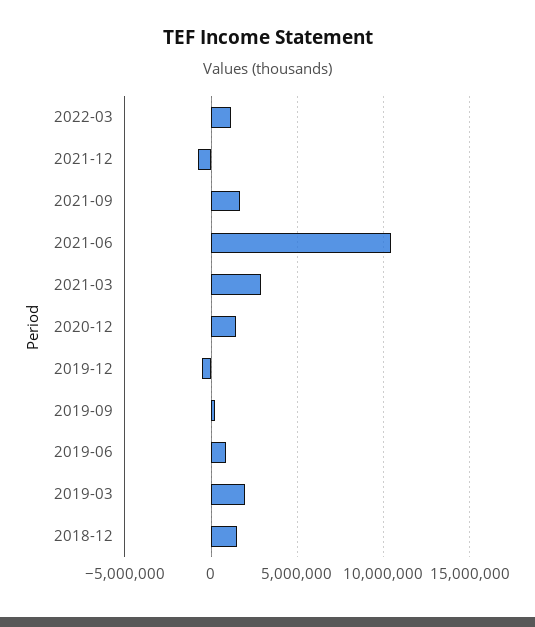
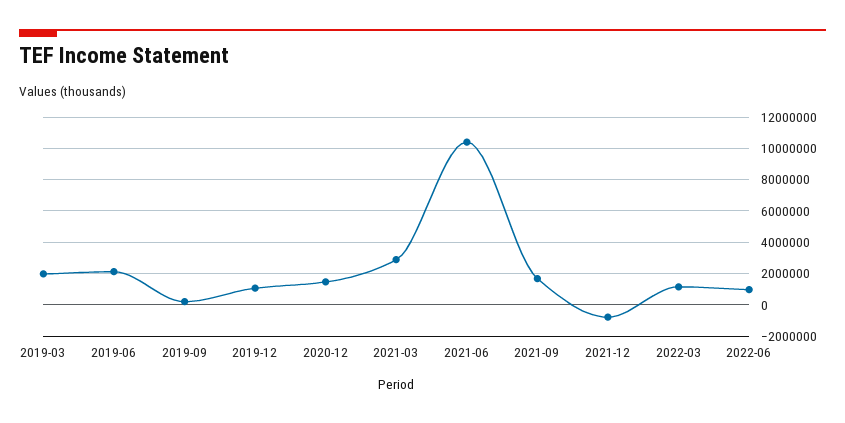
2019-12: -500000 -> 1000000
2019-06: 1000000 -> 2000000
2018-12: 1500000 -> none
2022-06: none -> 1000000

